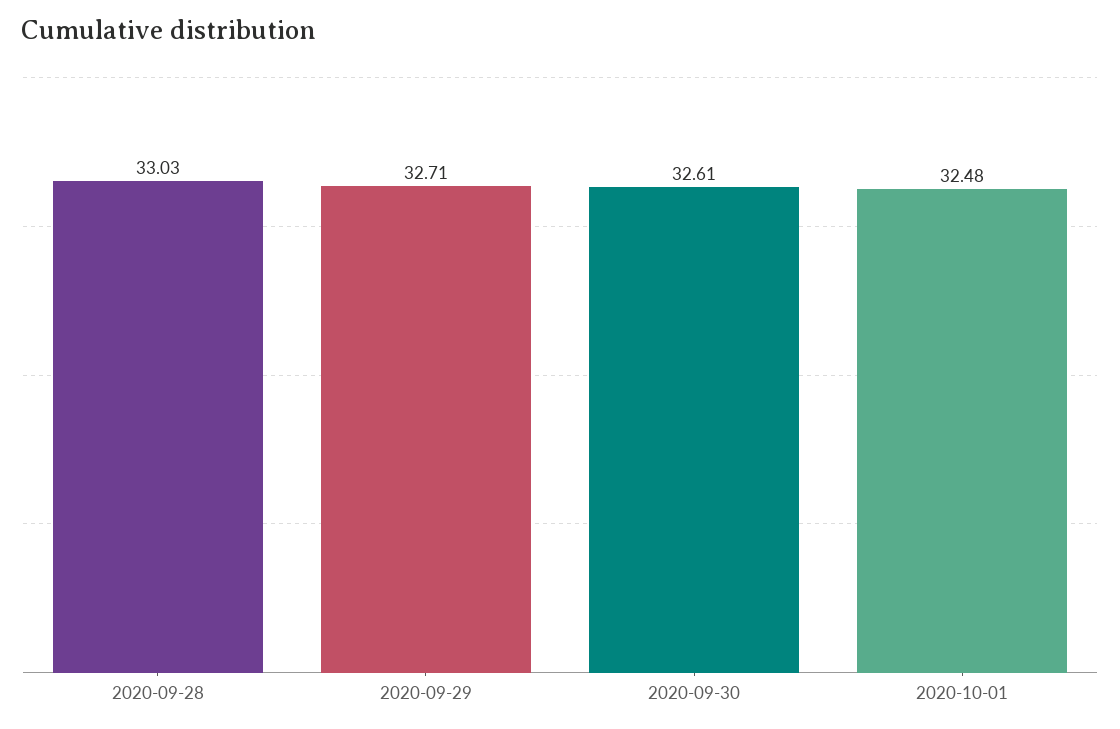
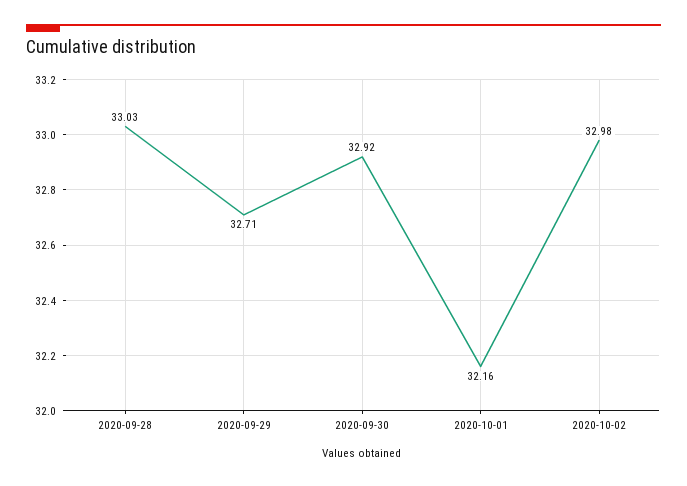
2020-09-30: 32.61 -> 32.92
2020-10-01: 32.48 -> 32.16
2020-10-02: none -> 32.98

